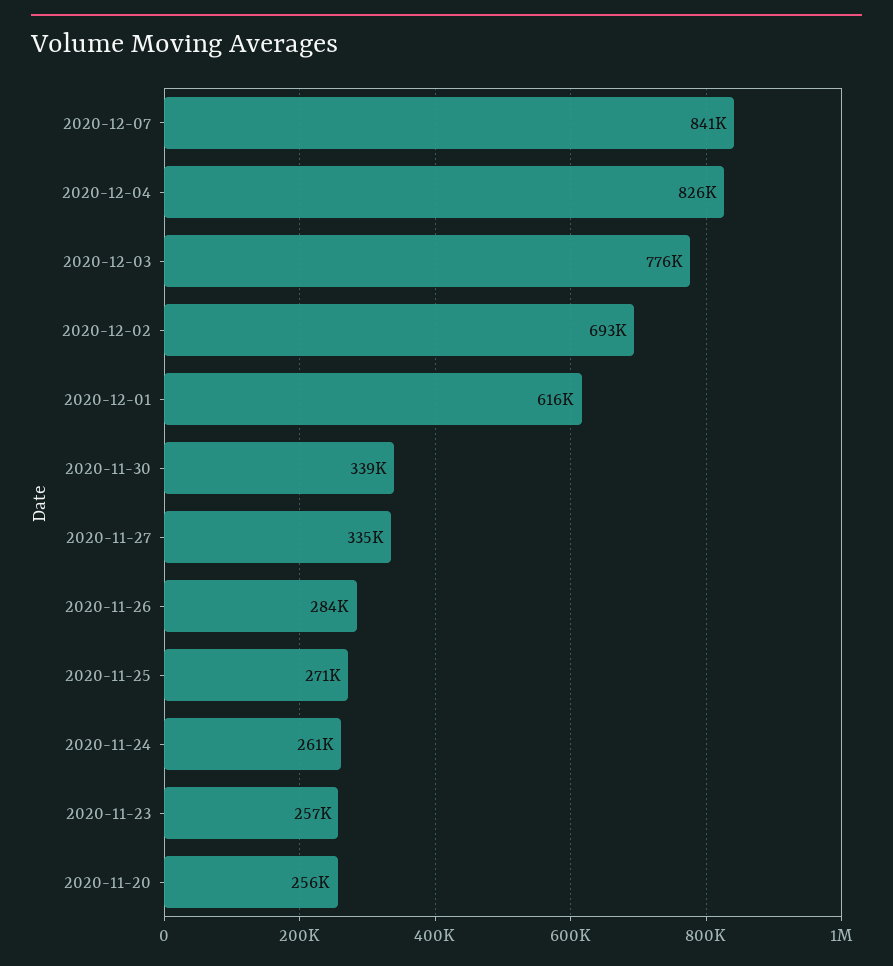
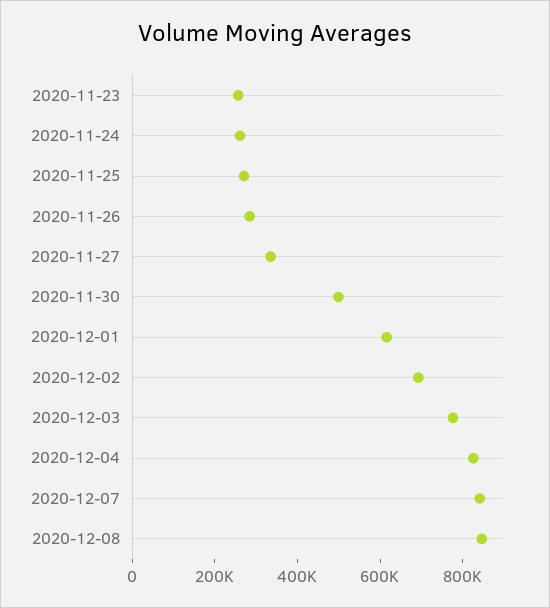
2020-11-30: 339000 -> 500000
2020-11-20: 256000 -> none
2020-12-08: none -> 850000

